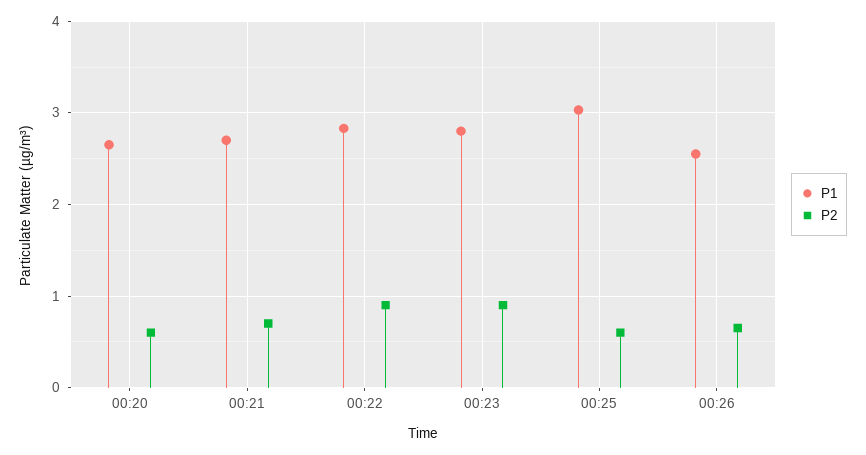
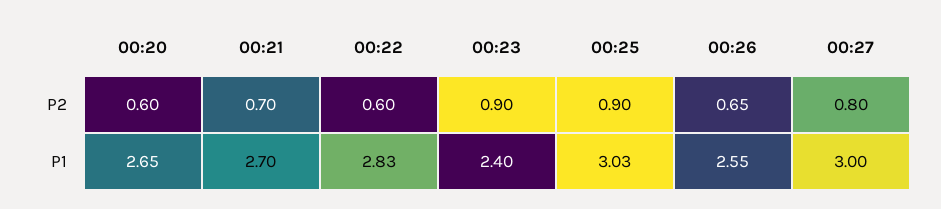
P2, 00:22: 0.9 -> 0.6
P1, 00:23: 2.8 -> 2.4
P2, 00:25: 0.6 -> 0.9
P2, 00:27: none -> 0.8
P1, 00:27: none -> 3

